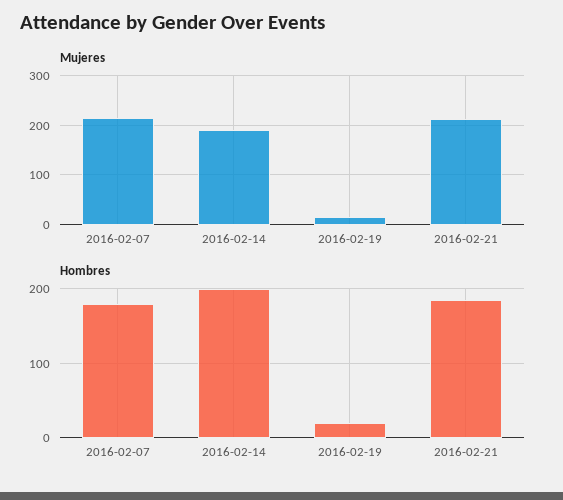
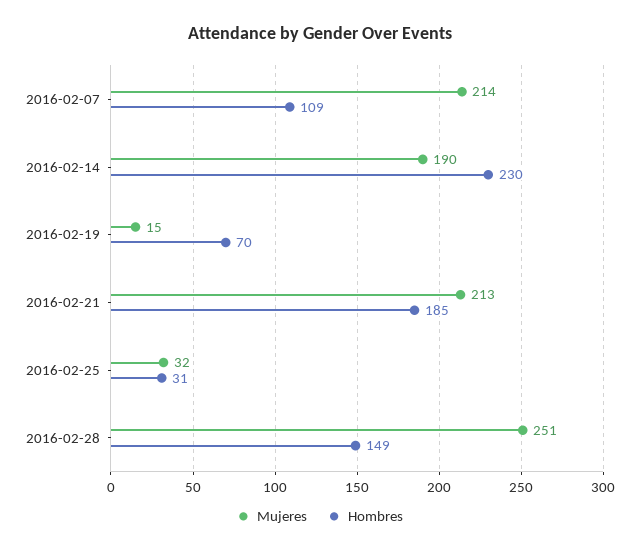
Hombres, 2016-02-07: 180 -> 109
Hombres, 2016-02-14: 200 -> 230
Hombres, 2016-02-19: 20 -> 70
Mujeres, 2016-02-25: none -> 32
Hombres, 2016-02-25: none -> 31
Mujeres, 2016-02-28: none -> 251
Hombres, 2016-02-28: none -> 149

